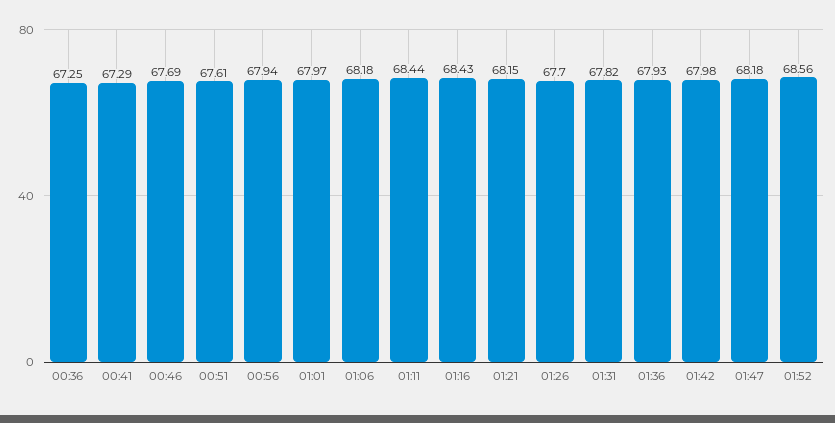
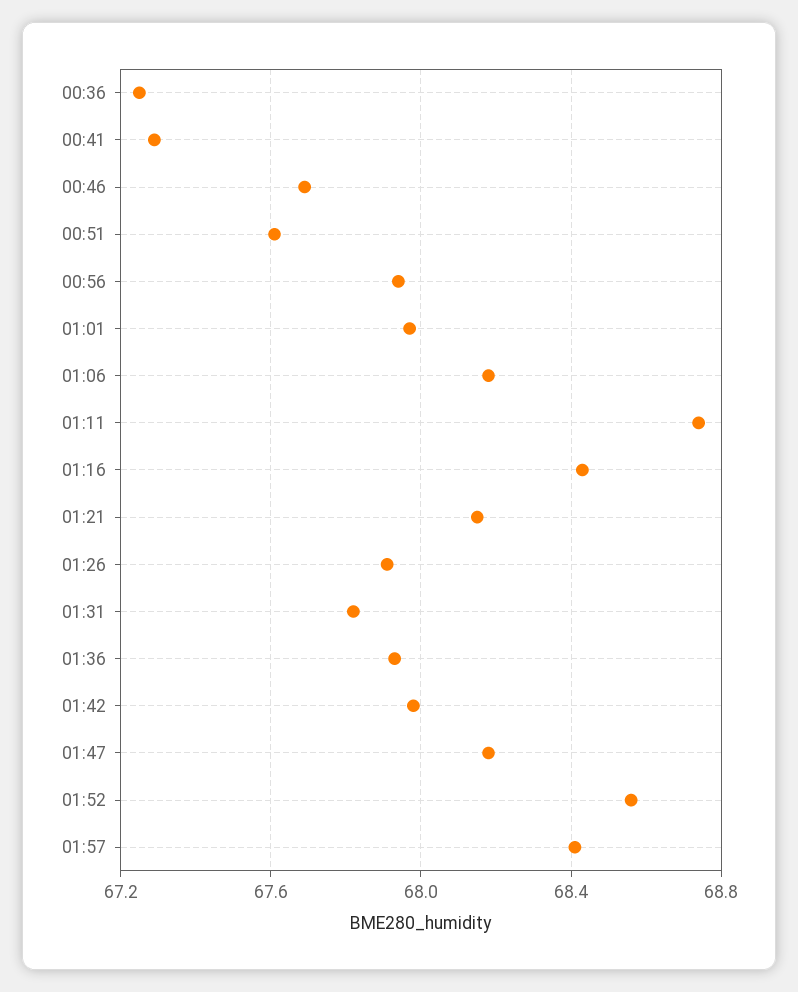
01:11: 68.44 -> 68.75
01:26: 67.7 -> 67.9
01:57: none -> 68.4

